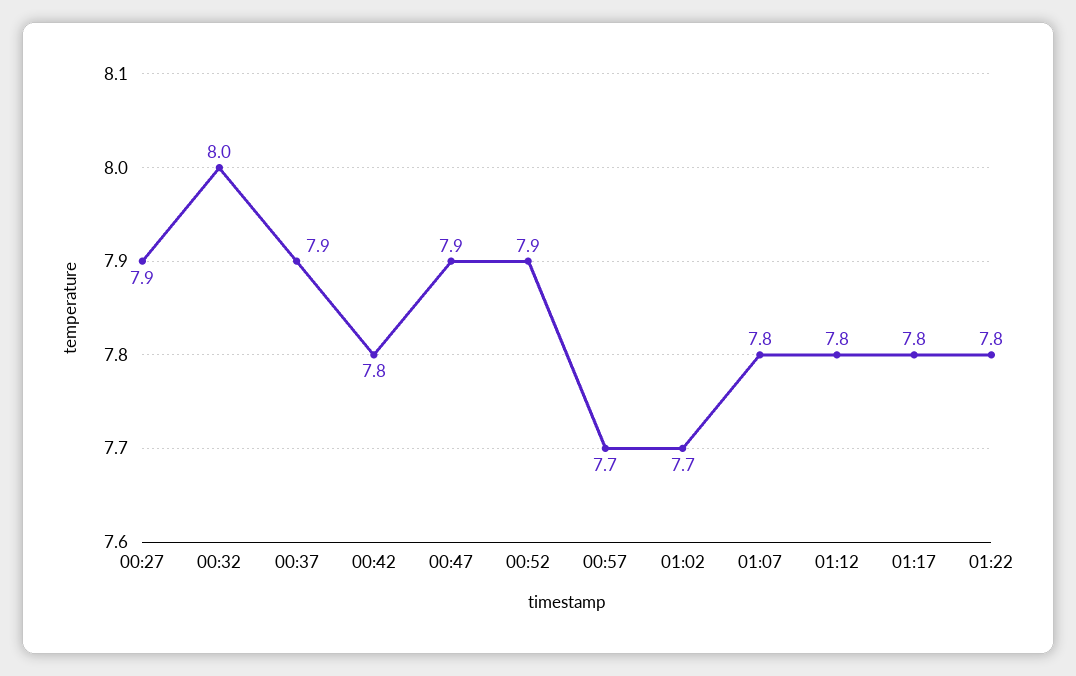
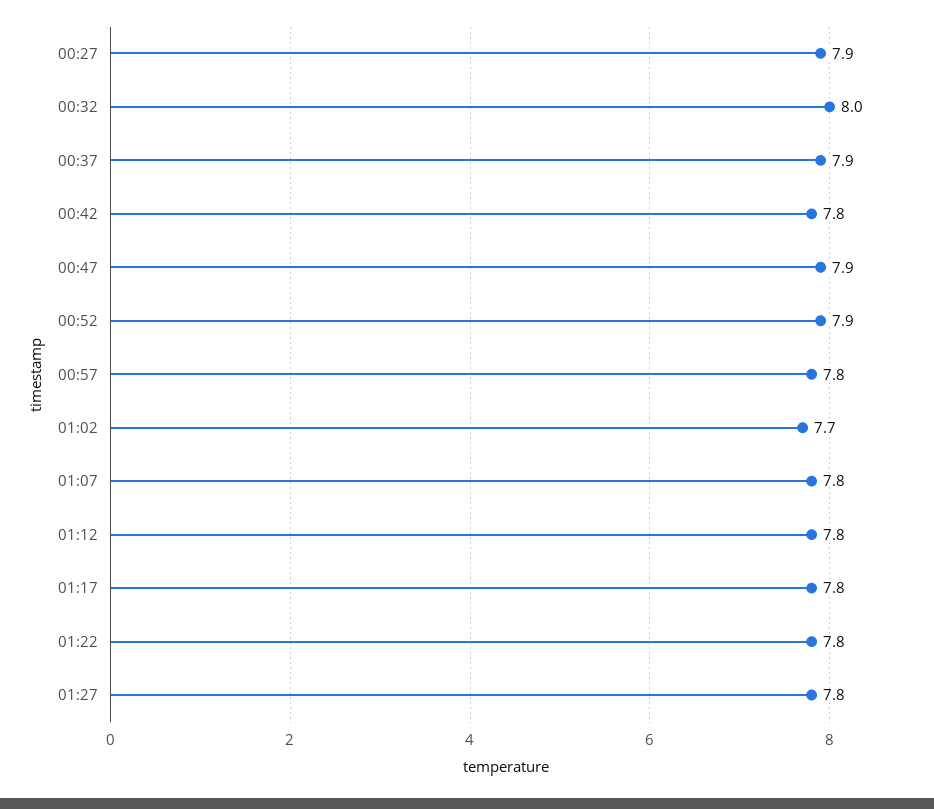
00:57: 7.7 -> 7.8
01:27: none -> 7.8

